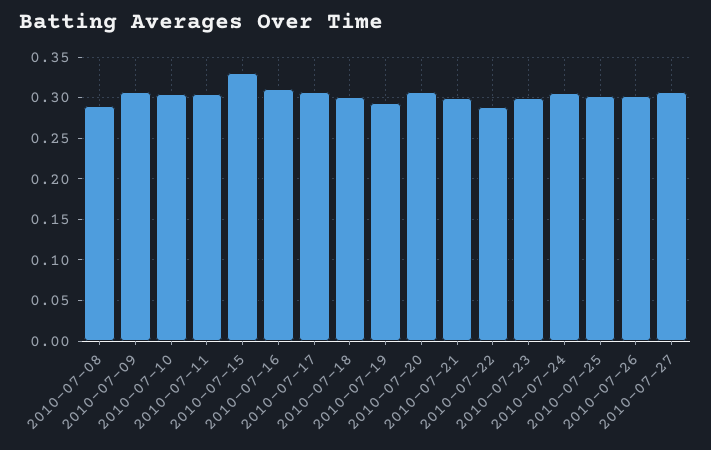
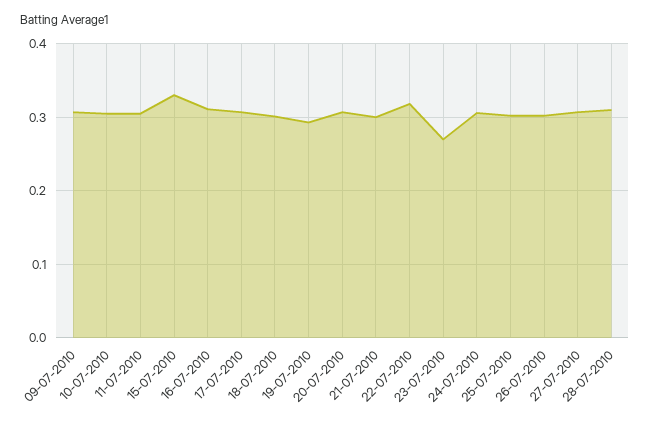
2010-07-08: 0.29 -> none
2010-07-22: 0.29 -> 0.32
2010-07-23: 0.3 -> 0.27
28-07-2010: none -> 0.31

